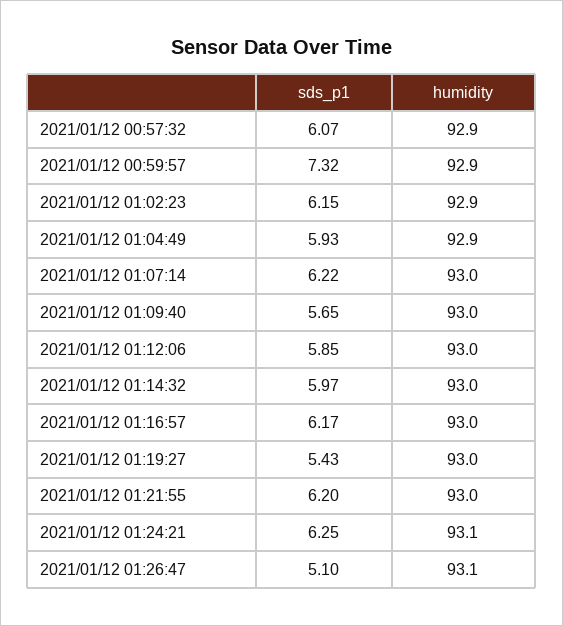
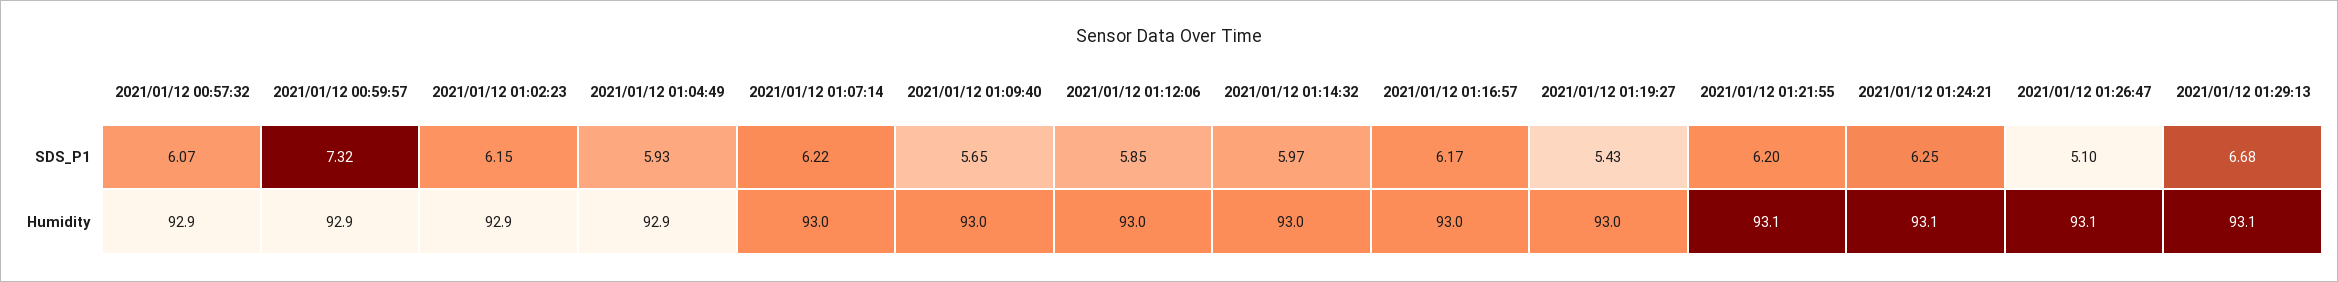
humidity, 2021/01/12 01:21:55: 93 -> 93.1
sds_p1, 2021/01/12 01:29:13: none -> 6.68
humidity, 2021/01/12 01:29:13: none -> 93.1

